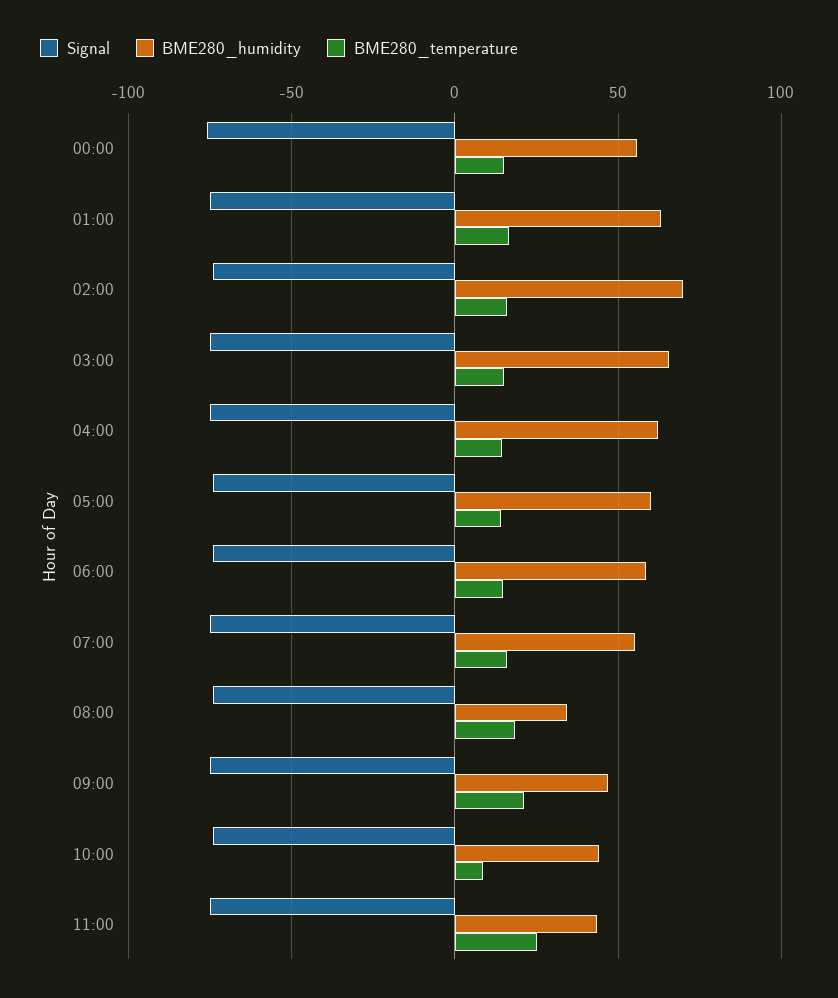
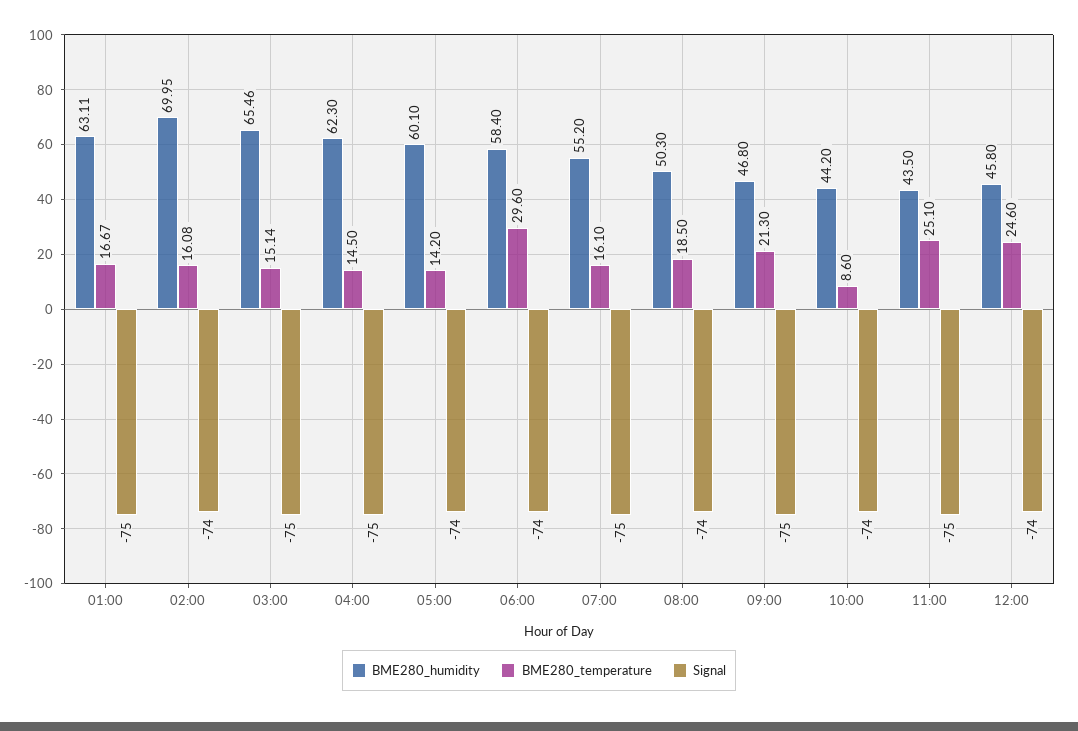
Signal, 00:00: -75 -> none
BME280_humidity, 00:00: 55 -> none
BME280_temperature, 00:00: 15 -> none
BME280_temperature, 06:00: 15 -> 29.6
BME280_humidity, 08:00: 35 -> 50.3
BME280_humidity, 12:00: none -> 45.8
BME280_temperature, 12:00: none -> 24.6
Signal, 12:00: none -> -74

